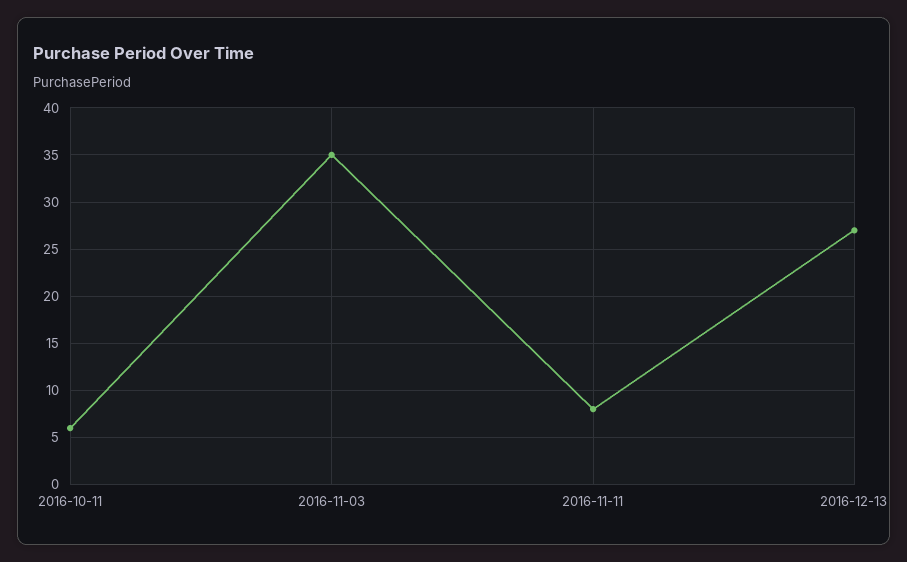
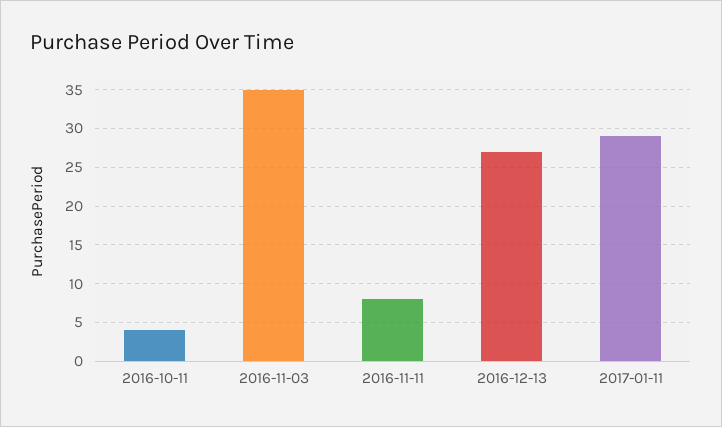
2016-10-11: 6 -> 4
2017-01-11: none -> 29

